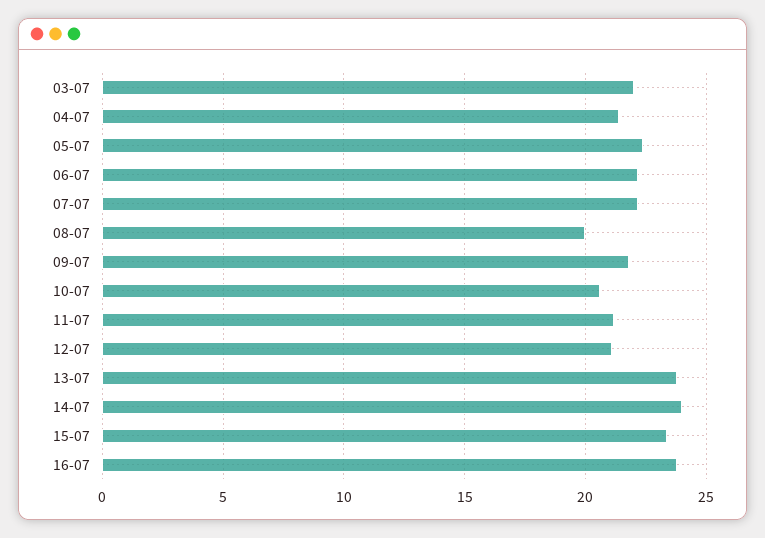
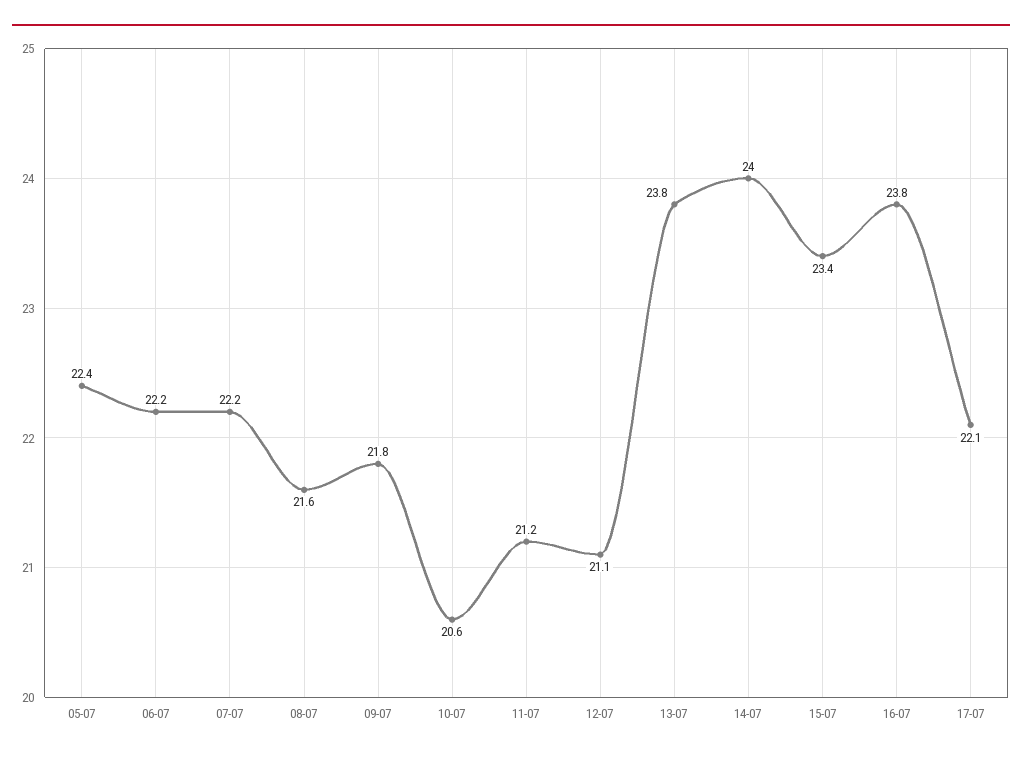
03-07: 22 -> none
04-07: 21.5 -> none
08-07: 20 -> 21.6
17-07: none -> 22.1

